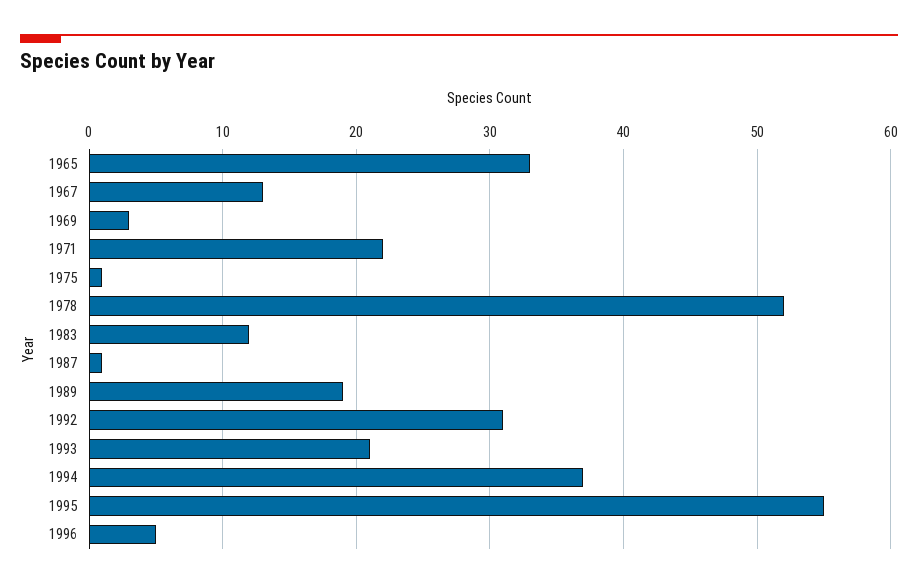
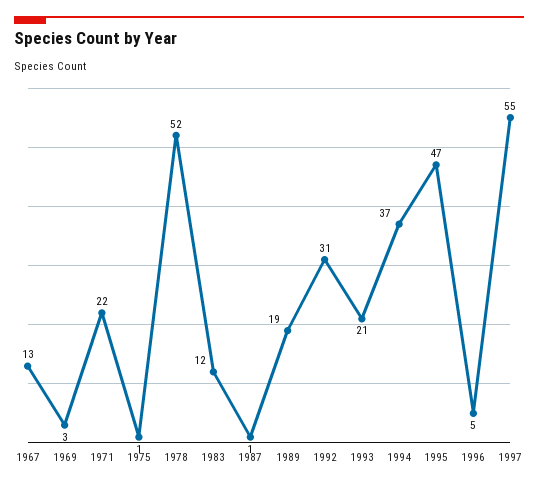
1965: 33 -> none
1995: 55 -> 47
1997: none -> 55

